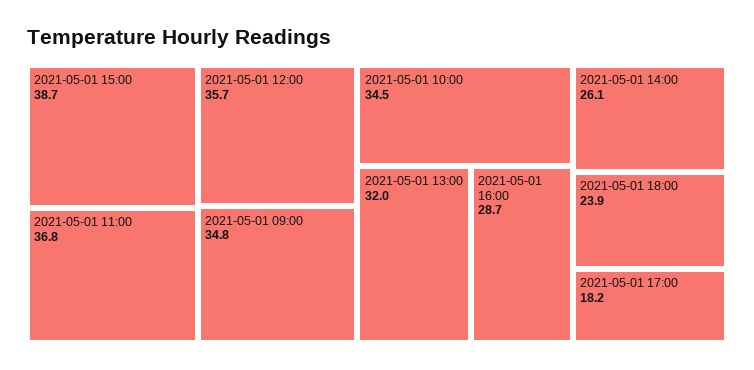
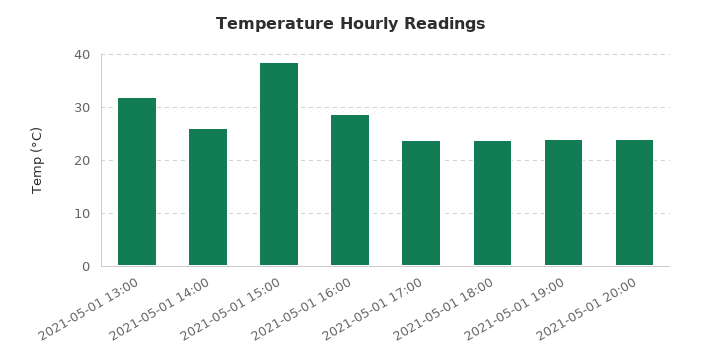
2021-05-01 11:00: 36.8 -> none
2021-05-01 12:00: 35.7 -> none
2021-05-01 09:00: 34.8 -> none
2021-05-01 10:00: 34.5 -> none
2021-05-01 17:00: 18.2 -> 24
2021-05-01 19:00: none -> 24
2021-05-01 20:00: none -> 24

